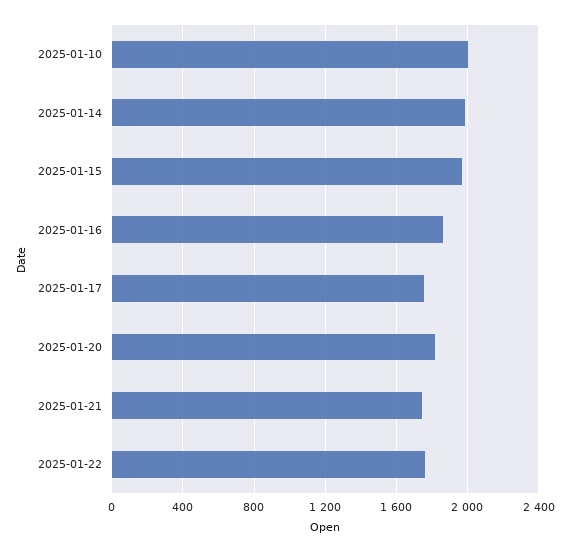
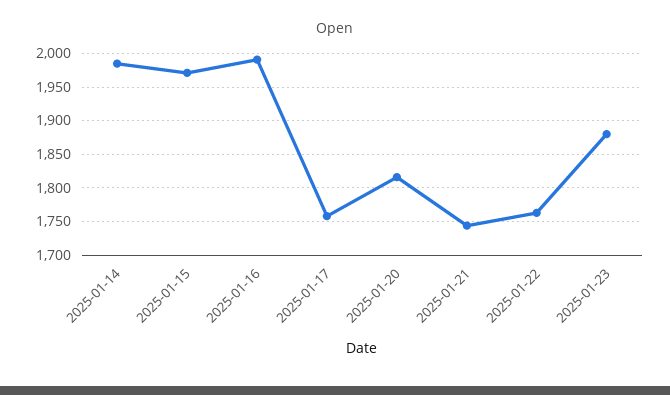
2025-01-10: 2000 -> none
2025-01-16: 1850 -> 1990
2025-01-23: none -> 1880

